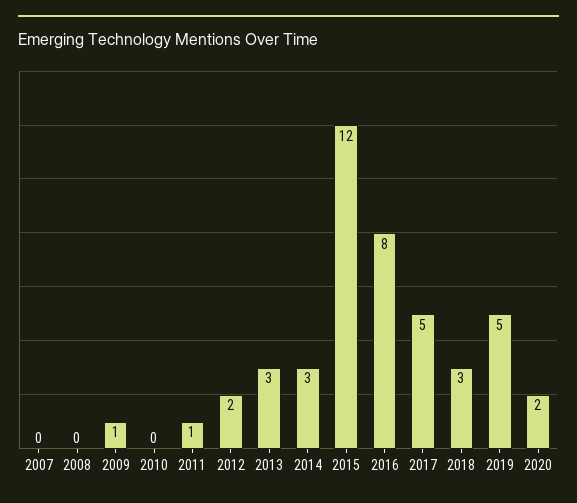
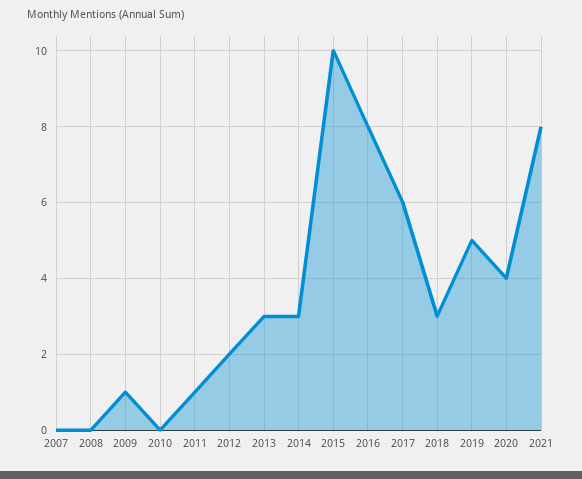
2015: 12 -> 10
2017: 5 -> 6
2020: 2 -> 4
2021: none -> 8

